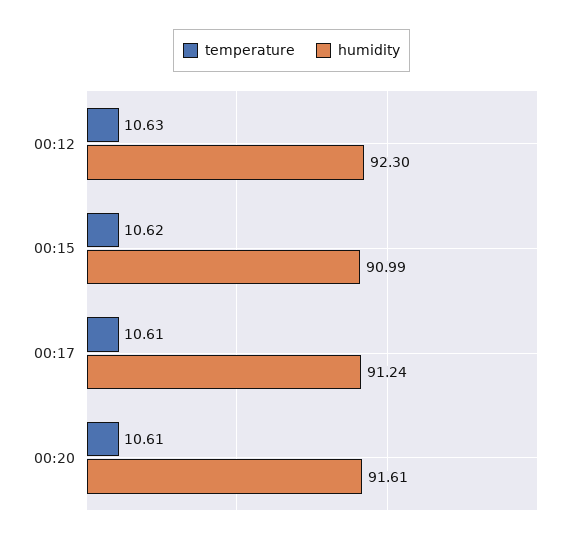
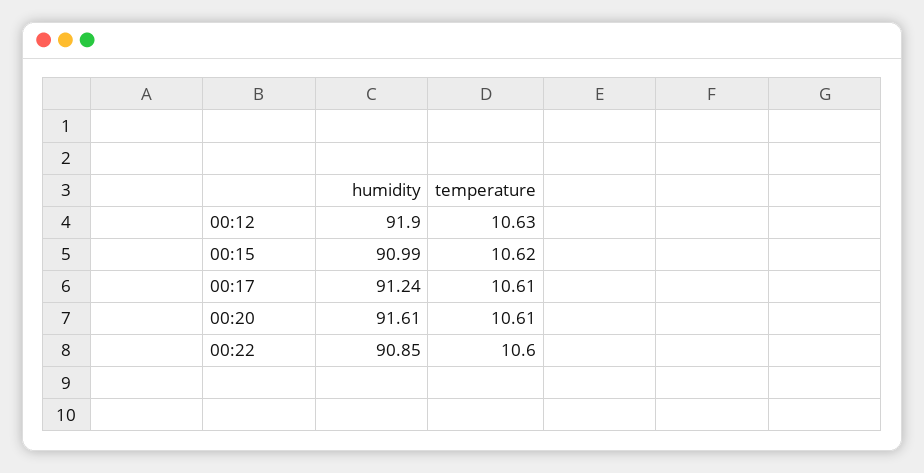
humidity, 00:12: 92.3 -> 91.9
humidity, 00:22: none -> 90.85
temperature, 00:22: none -> 10.6

